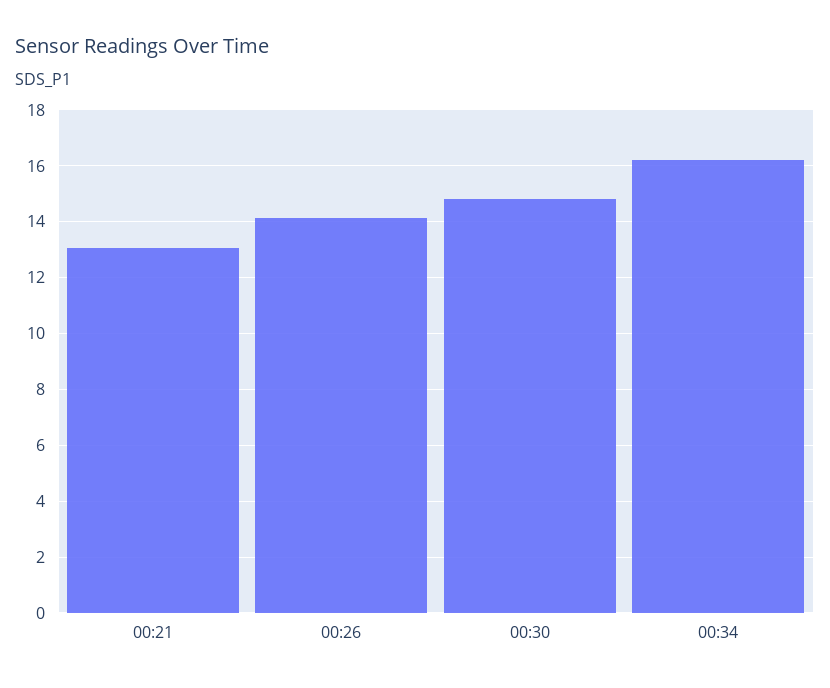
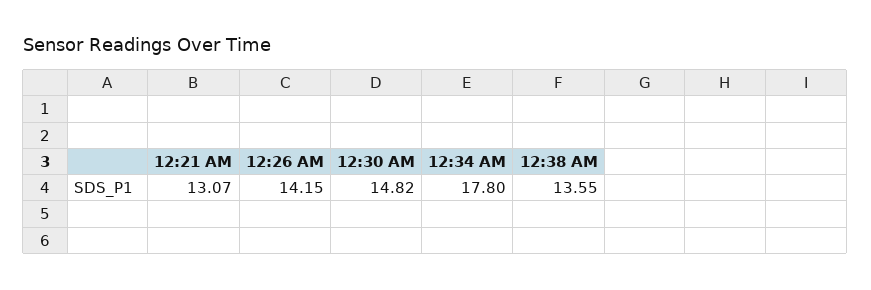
00:34: 16.25 -> 17.8
12:38 AM: none -> 13.55

